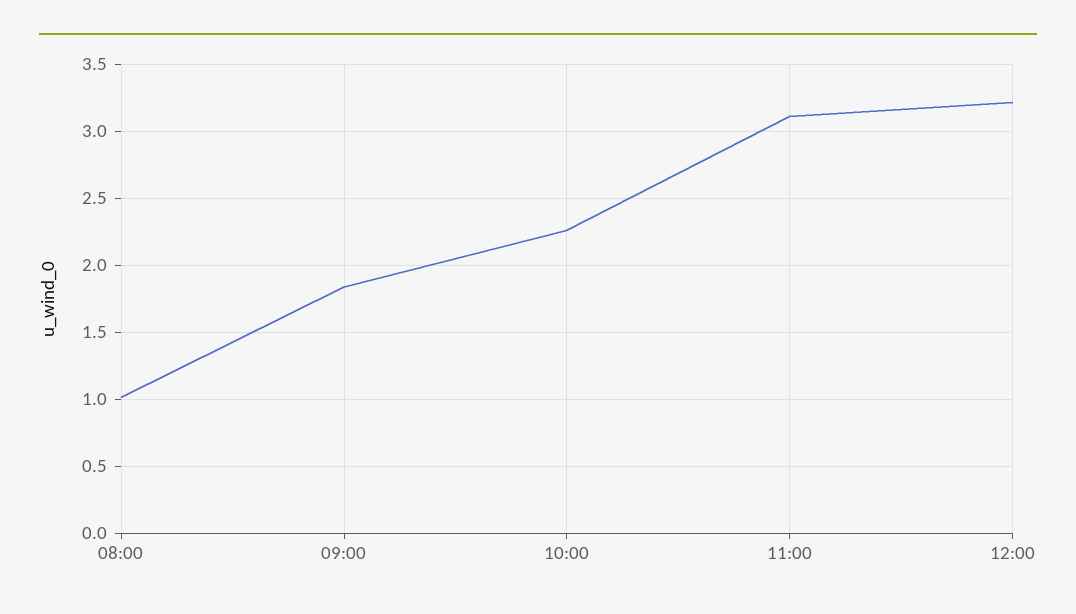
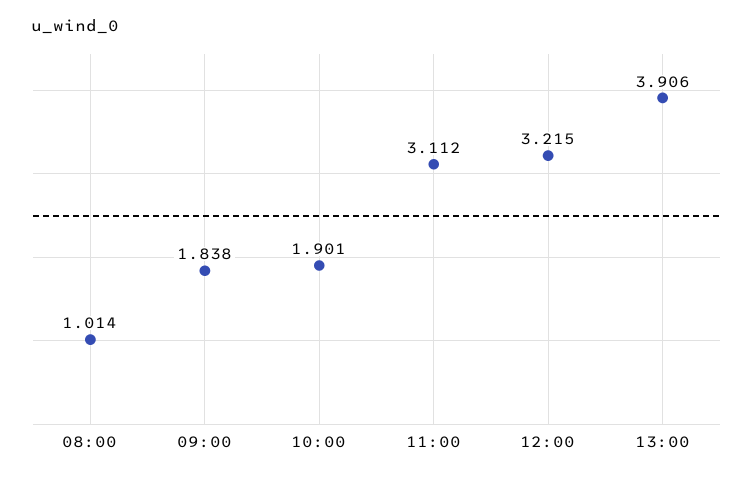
10:00: 2.25 -> 1.901
13:00: none -> 3.906

